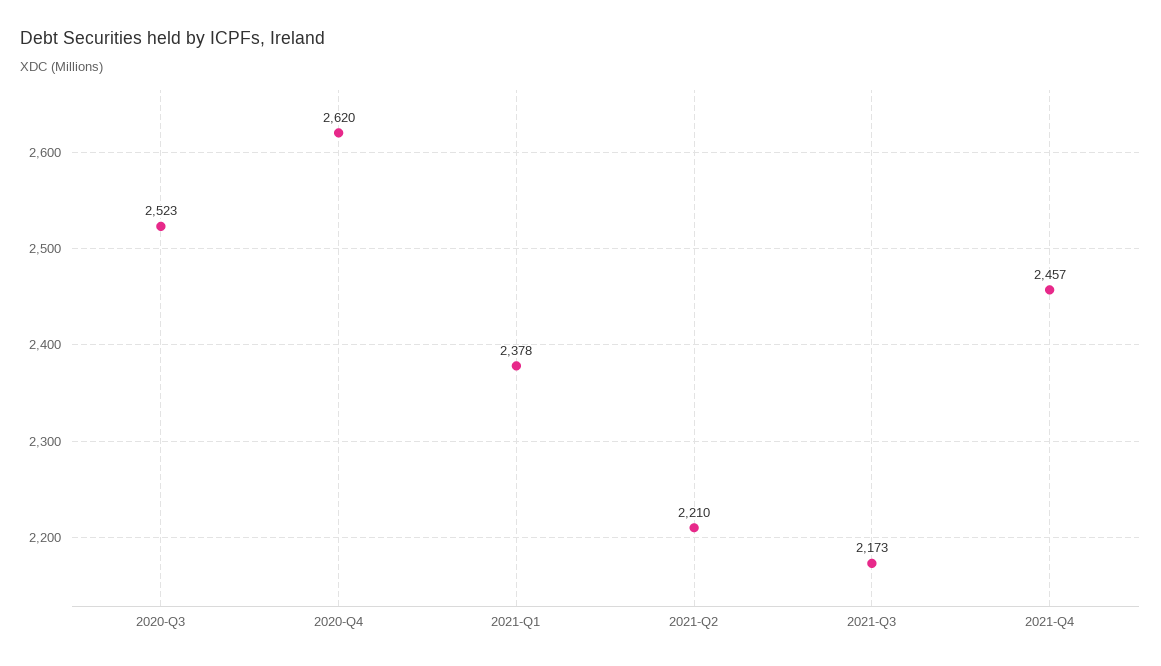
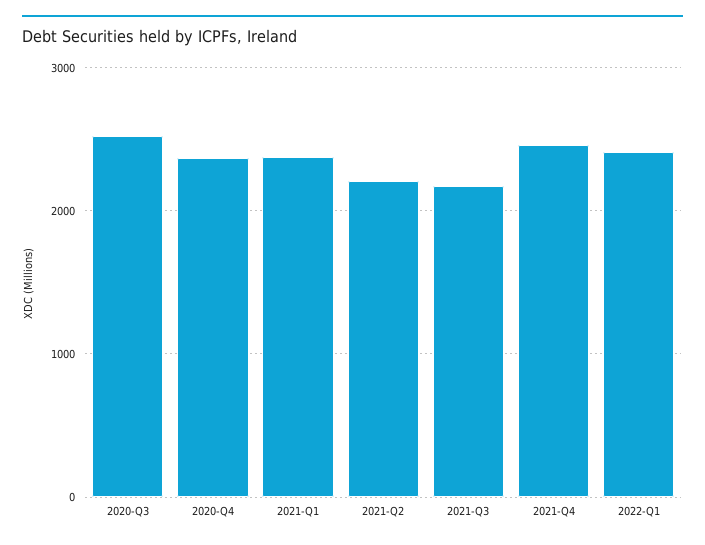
2020-Q4: 2620 -> 2400
2022-Q1: none -> 2400

